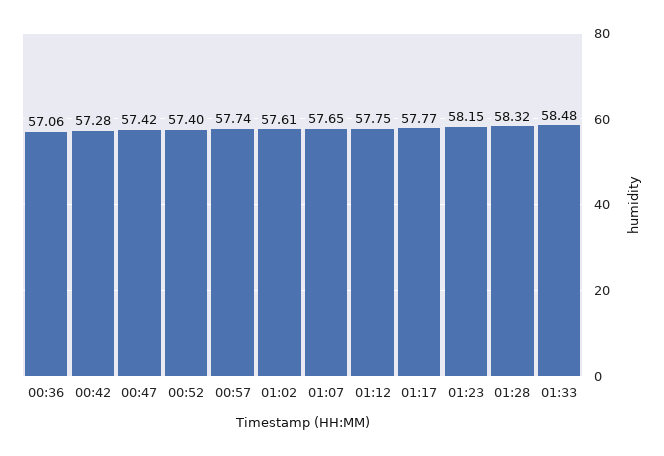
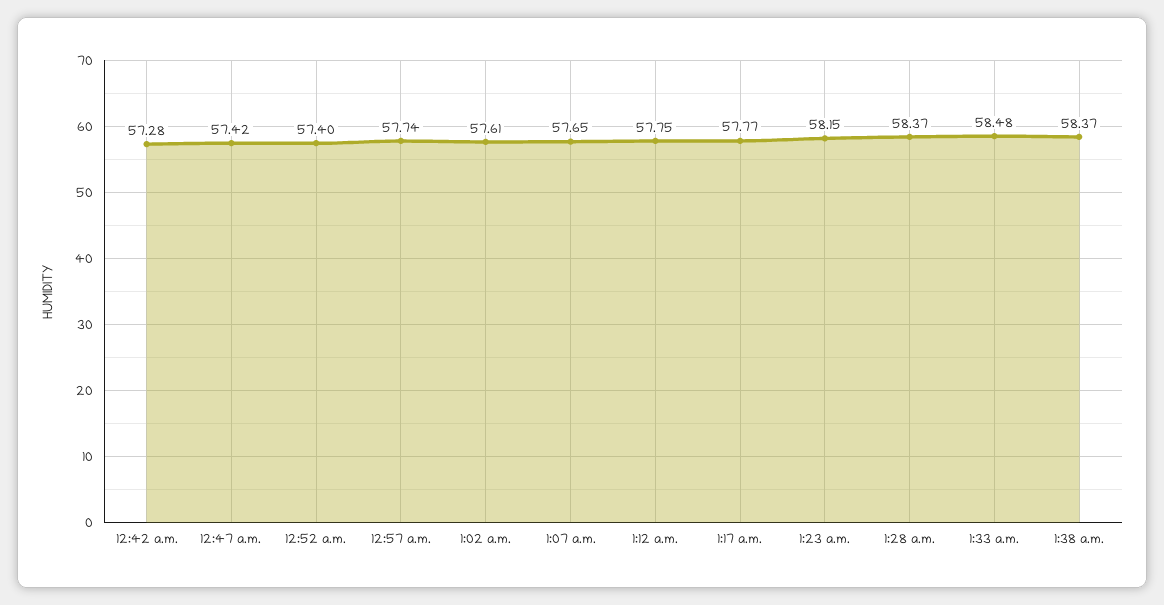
00:36: 57.06 -> none
01:28: 58.32 -> 58.37
1:38 a.m.: none -> 58.37

